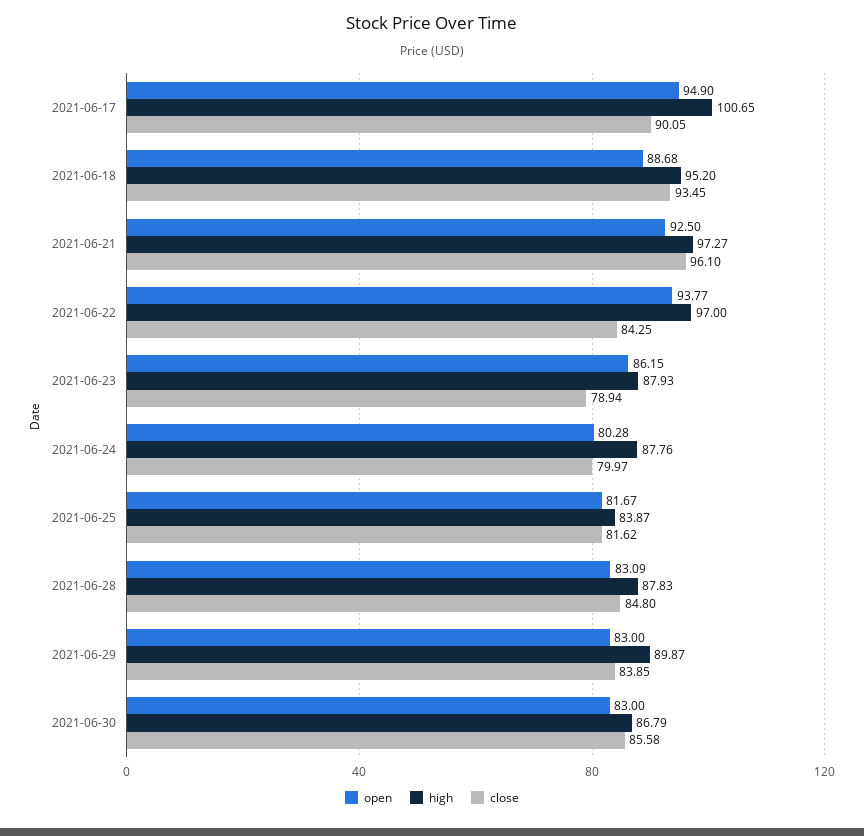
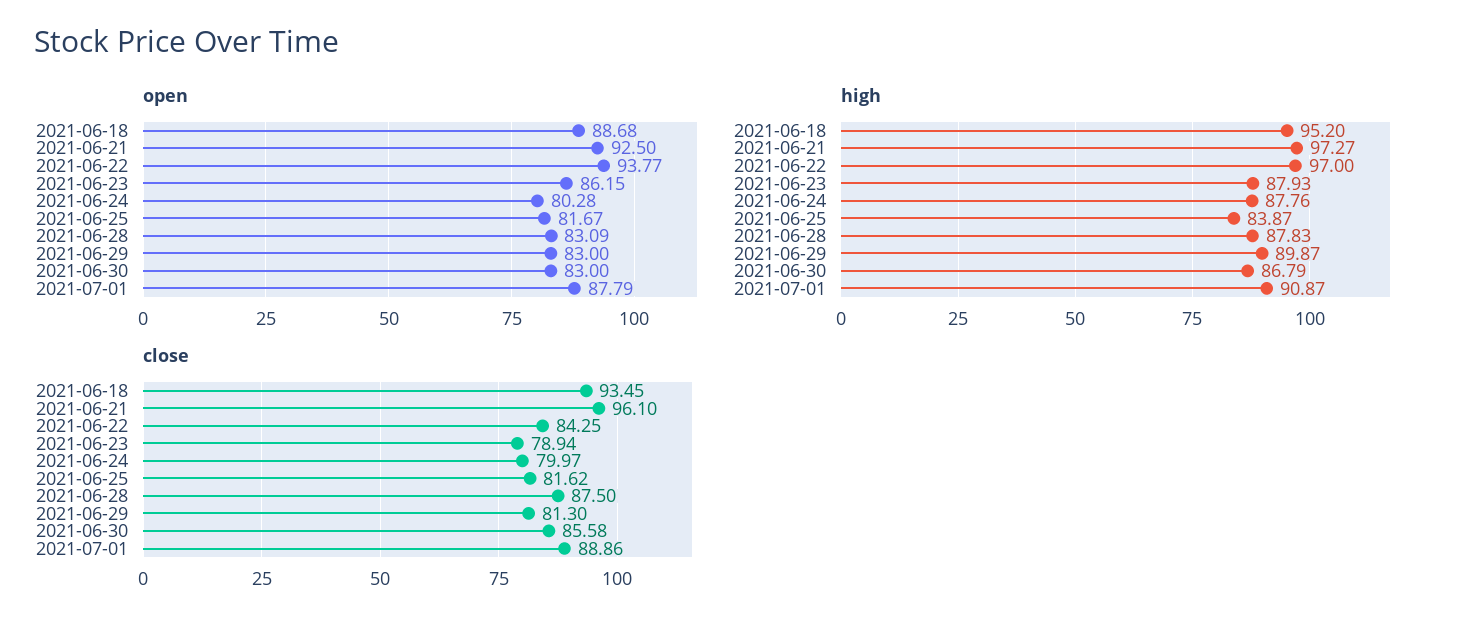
open, 2021-06-17: 94.9 -> none
high, 2021-06-17: 100.65 -> none
close, 2021-06-17: 90.05 -> none
close, 2021-06-28: 84.8 -> 87.5
close, 2021-06-29: 83.85 -> 81.3
open, 2021-07-01: none -> 87.79
high, 2021-07-01: none -> 90.87
close, 2021-07-01: none -> 88.86

